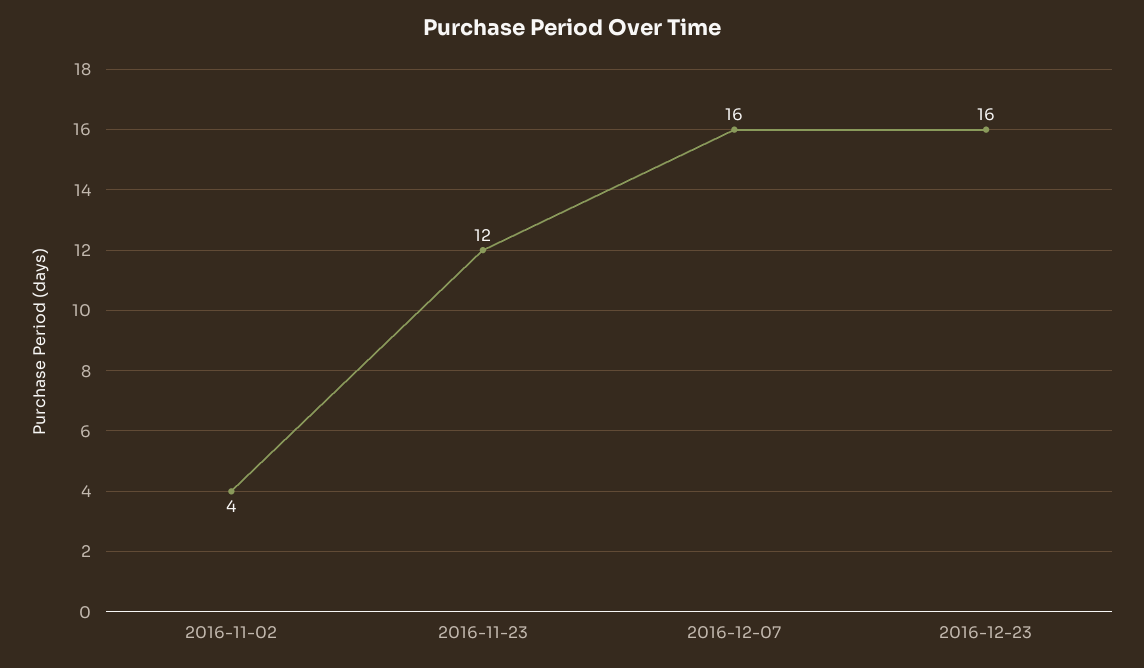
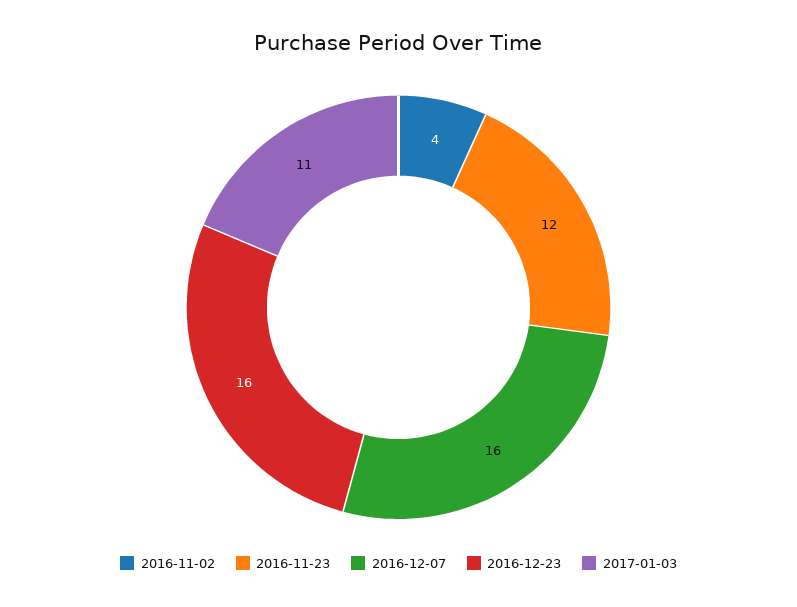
2017-01-03: none -> 11

